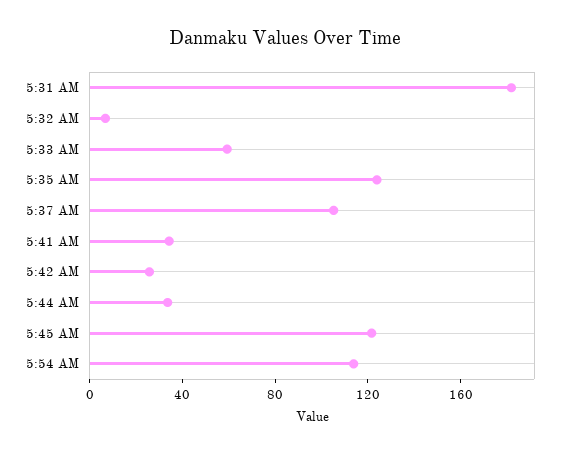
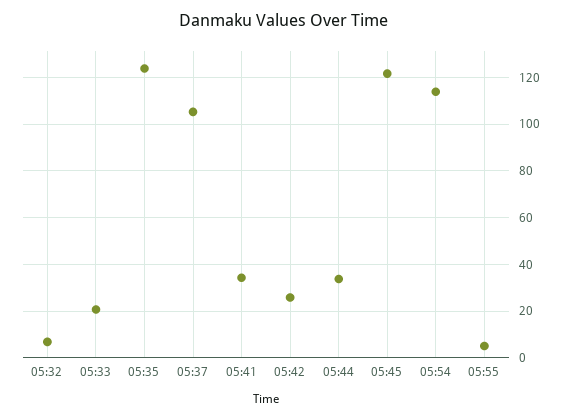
5:31 AM: 180 -> none
5:33 AM: 60 -> 20
05:55: none -> 5

